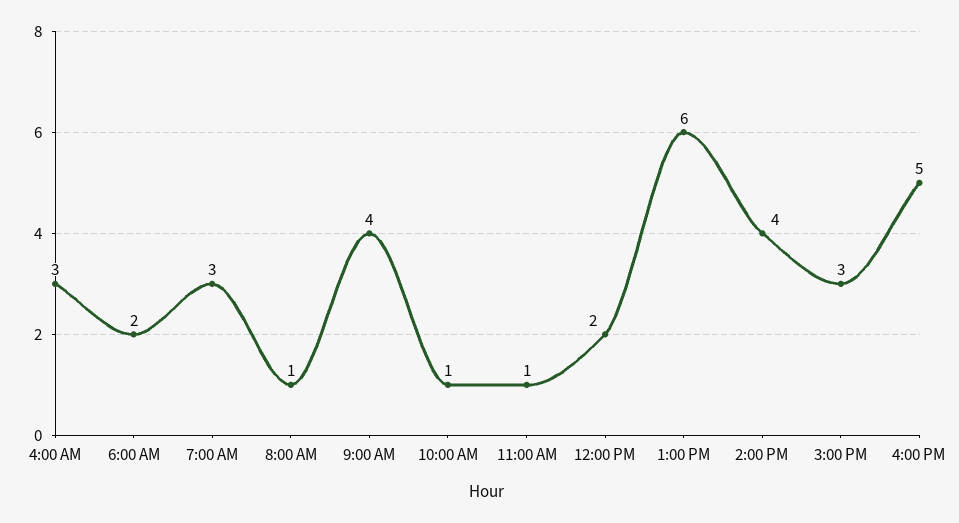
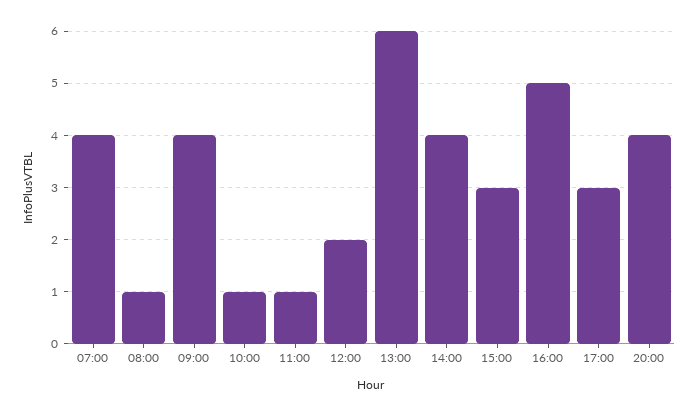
4:00 AM: 3 -> none
6:00 AM: 2 -> none
7:00 AM: 3 -> 4
17:00: none -> 3
20:00: none -> 4

